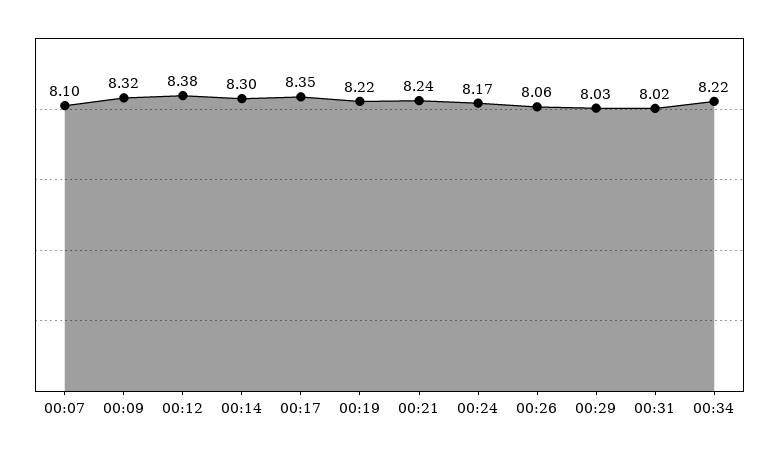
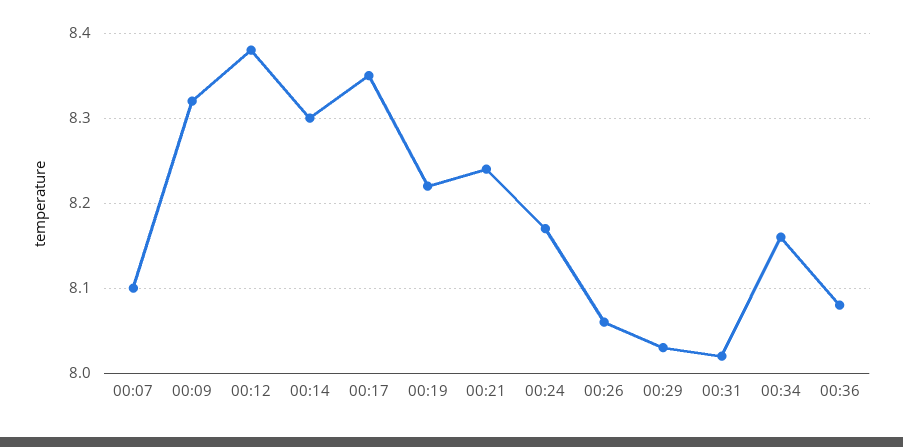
00:34: 8.22 -> 8.16
00:36: none -> 8.08

